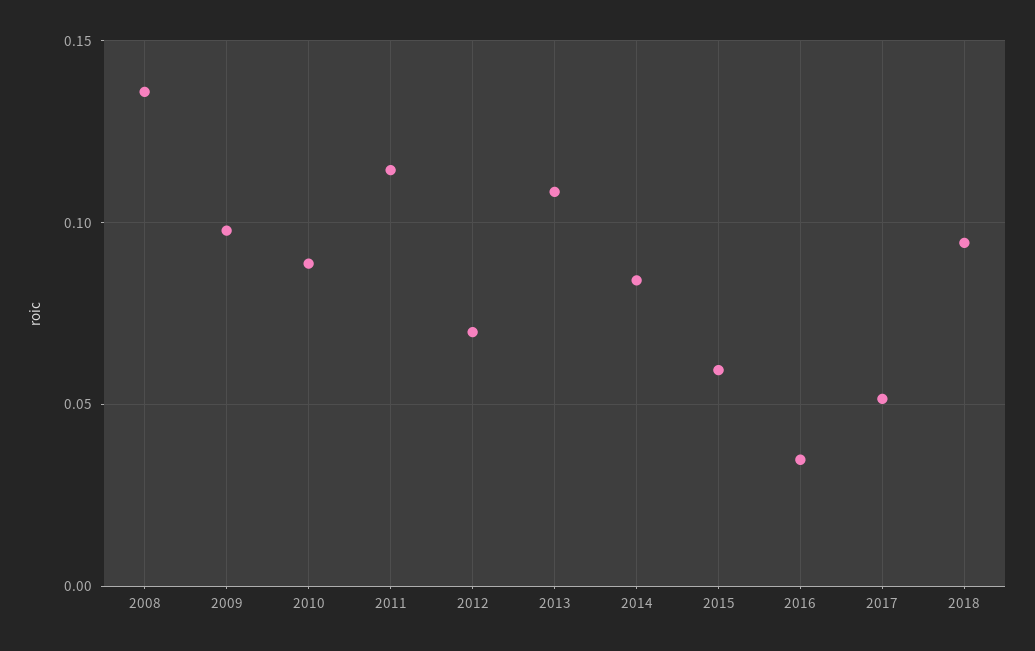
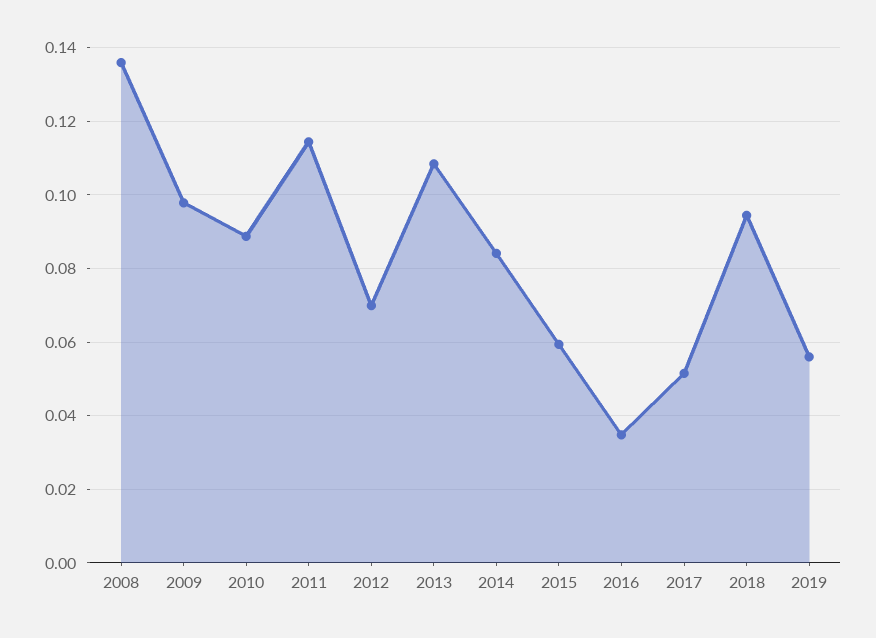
2019: none -> 0.056

